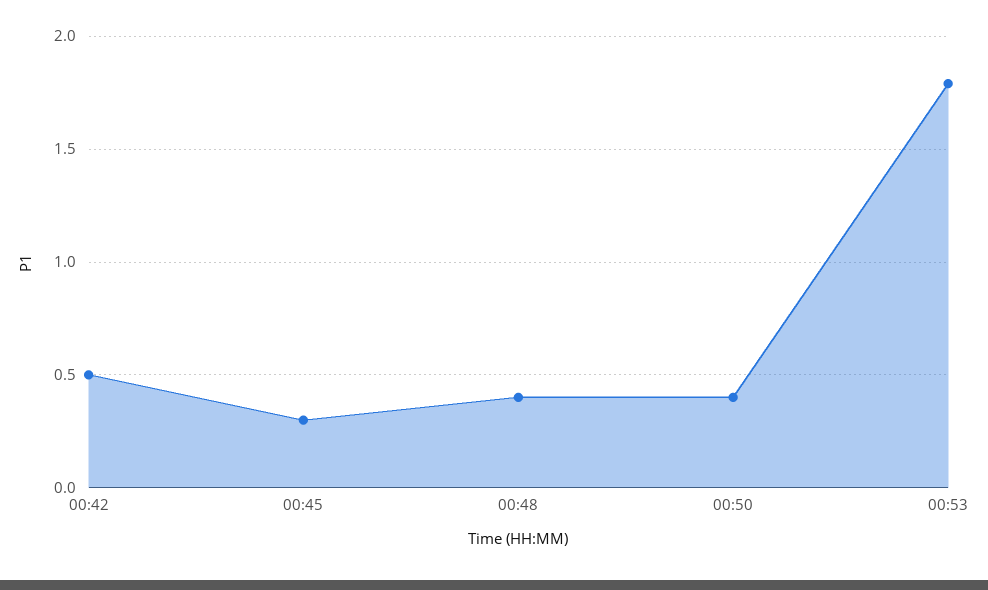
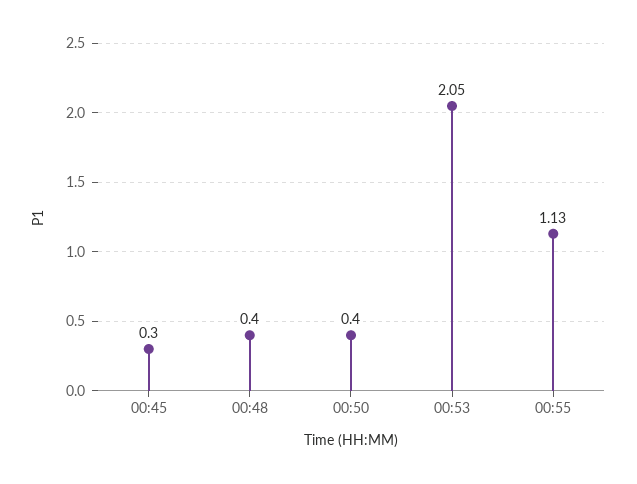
00:42: 0.5 -> none
00:53: 1.8 -> 2.05
00:55: none -> 1.13

